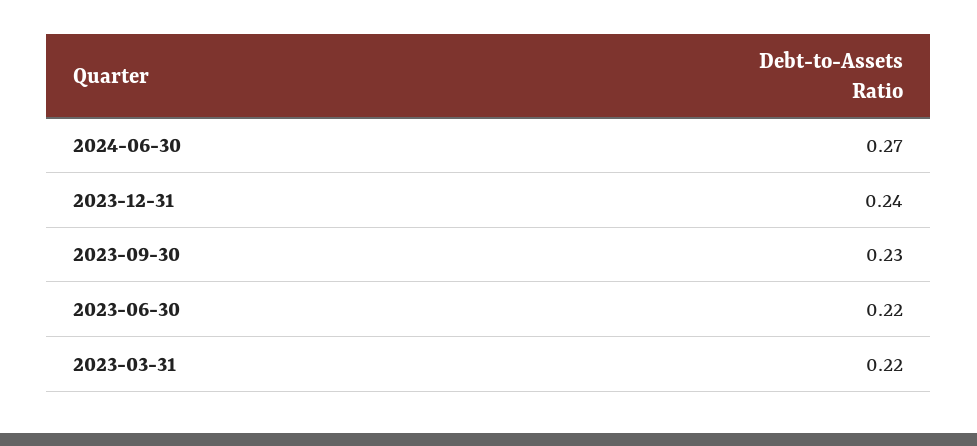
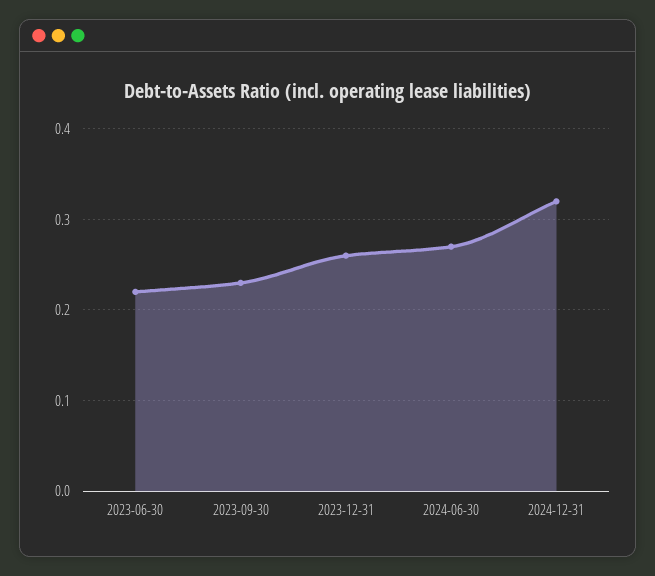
2023-12-31: 0.24 -> 0.26
2023-03-31: 0.22 -> none
2024-12-31: none -> 0.32

